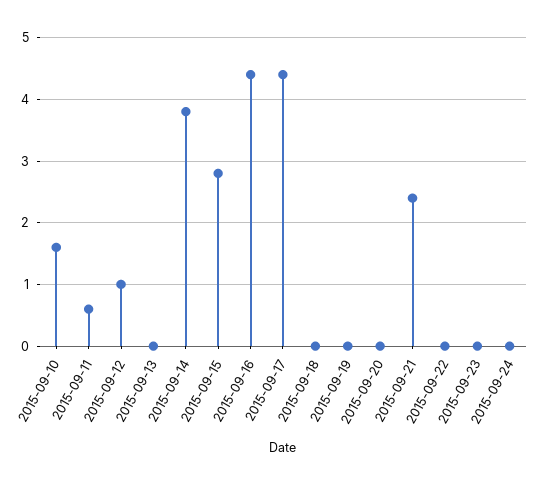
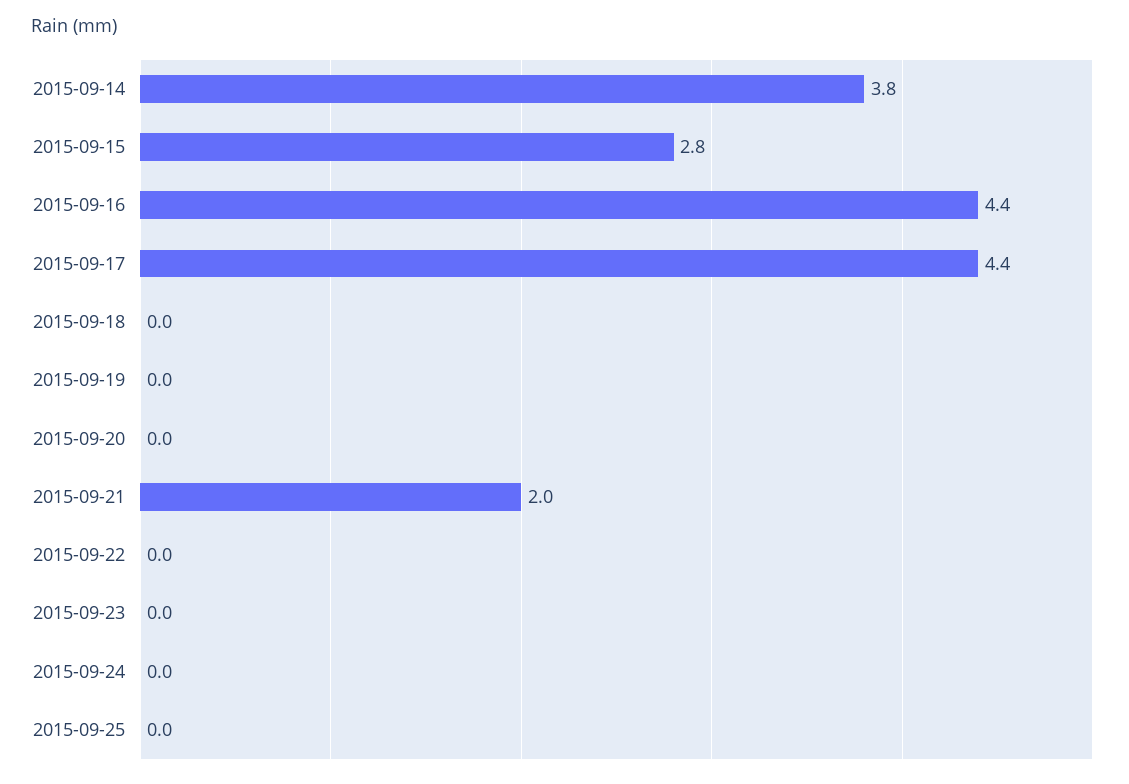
2015-09-10: 1.6 -> none
2015-09-11: 0.6 -> none
2015-09-12: 1 -> none
2015-09-13: 0 -> none
2015-09-21: 2.4 -> 2
2015-09-25: none -> 0

